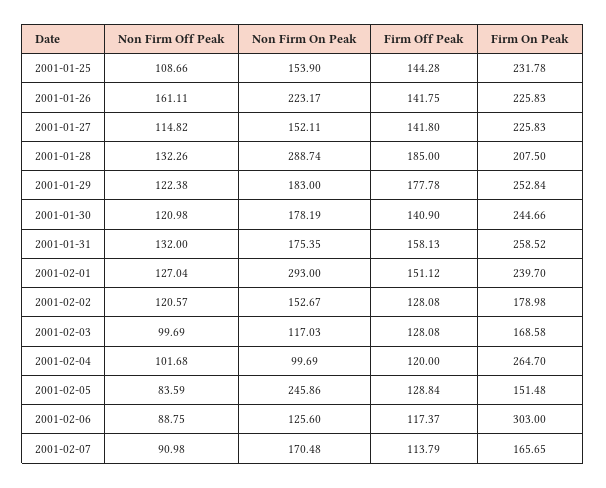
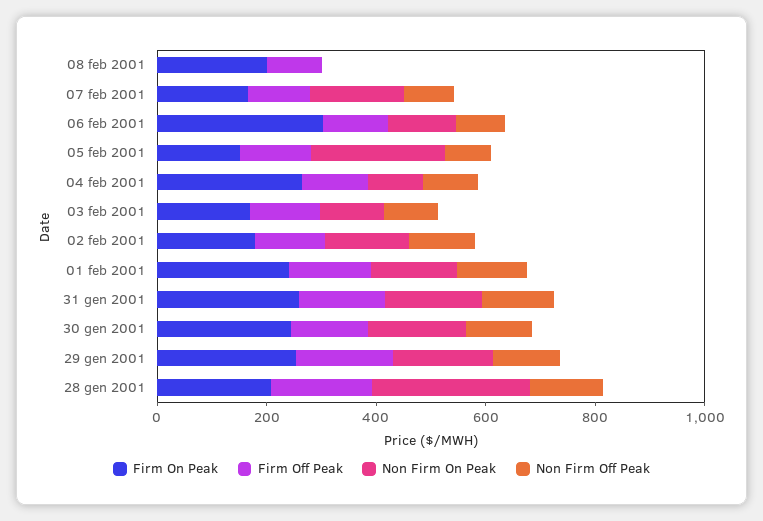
Non Firm Off Peak, 2001-01-25: 108.66 -> none
Non Firm On Peak, 2001-01-25: 153.9 -> none
Firm Off Peak, 2001-01-25: 144.28 -> none
Firm On Peak, 2001-01-25: 231.78 -> none
Non Firm Off Peak, 2001-01-26: 161.11 -> none
Non Firm On Peak, 2001-01-26: 223.17 -> none
Firm Off Peak, 2001-01-26: 141.75 -> none
Firm On Peak, 2001-01-26: 225.83 -> none
Non Firm Off Peak, 2001-01-27: 114.82 -> none
Non Firm On Peak, 2001-01-27: 152.11 -> none
Firm Off Peak, 2001-01-27: 141.8 -> none
Firm On Peak, 2001-01-27: 225.83 -> none
Non Firm On Peak, 2001-02-01: 293 -> 150
Firm On Peak, 08 feb 2001: none -> 200
Firm Off Peak, 08 feb 2001: none -> 100
Non Firm On Peak, 08 feb 2001: none -> 0
Non Firm Off Peak, 08 feb 2001: none -> 0

